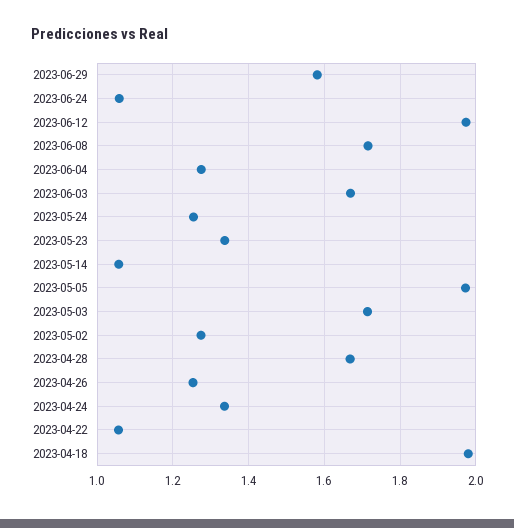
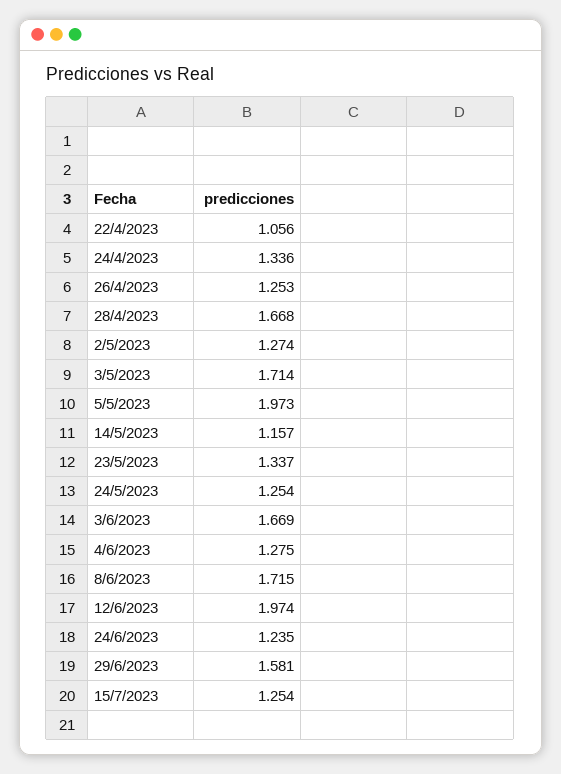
2023-06-24: 1.06 -> 1.235
2023-05-14: 1.06 -> 1.157
2023-04-18: 1.98 -> none
15/7/2023: none -> 1.254

